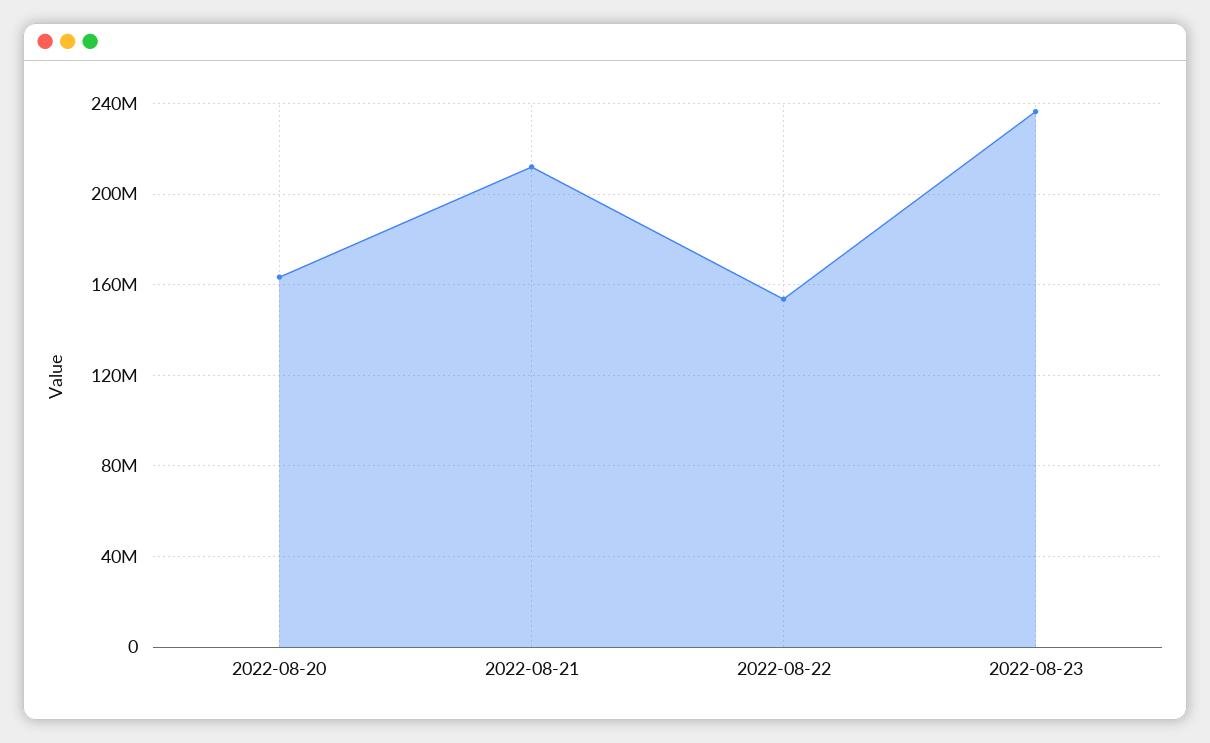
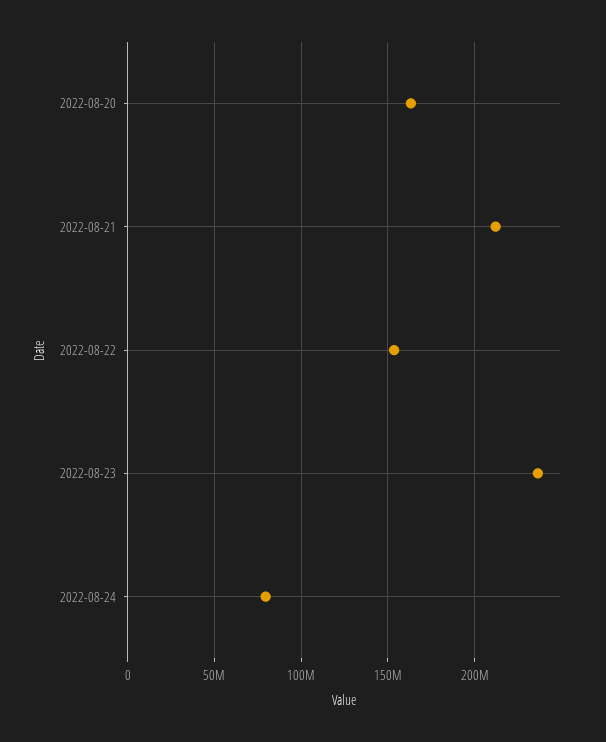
2022-08-24: none -> 80000000

